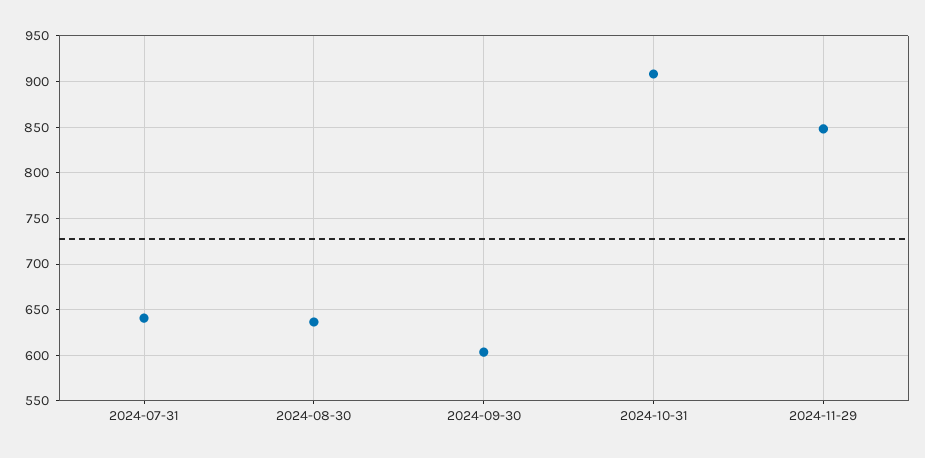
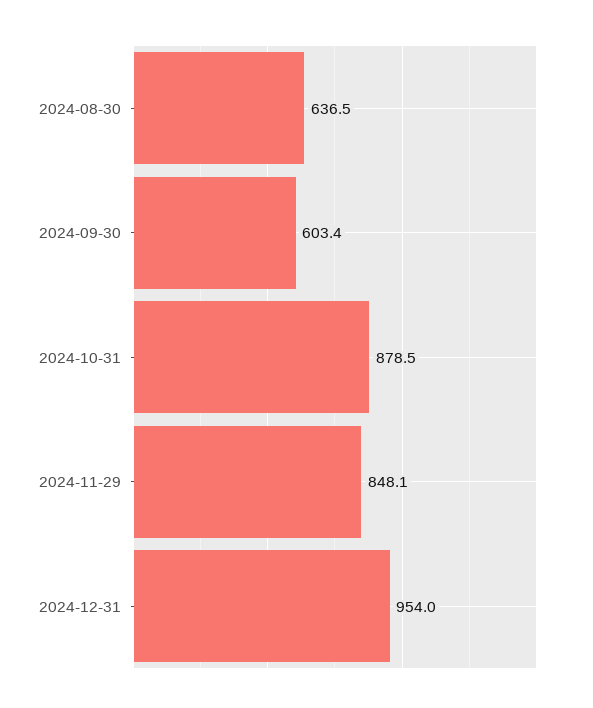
2024-07-31: 640 -> none
2024-10-31: 910 -> 878.5
2024-12-31: none -> 954

